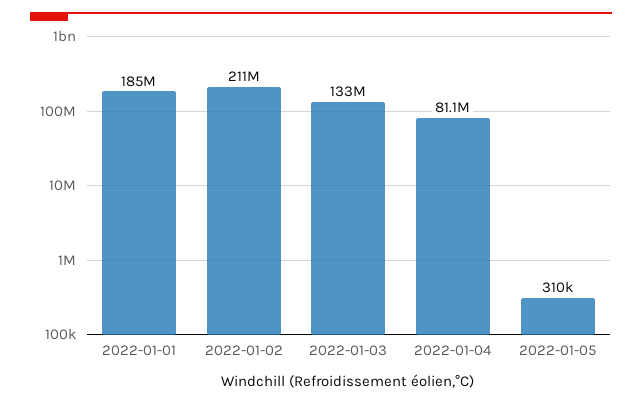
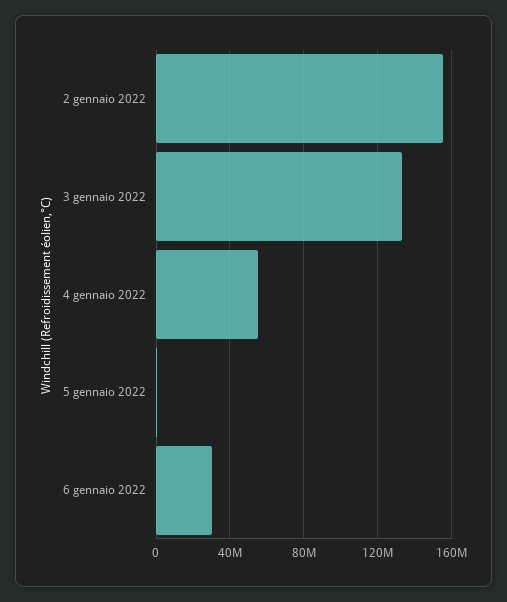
2022-01-01: 185000000 -> none
2022-01-02: 211000000 -> 155000000
2022-01-04: 81100000 -> 55000000
6 gennaio 2022: none -> 30000000

